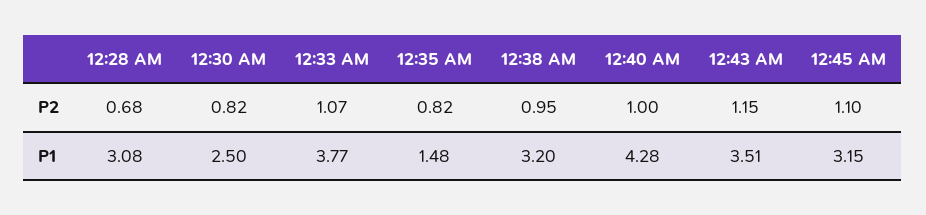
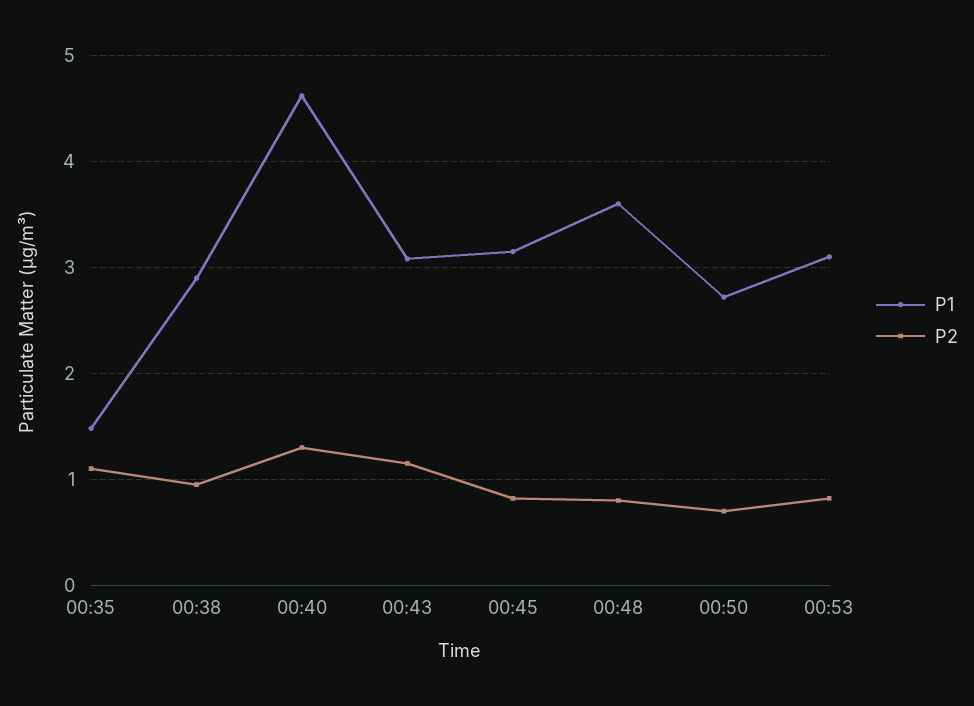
P2, 12:28 AM: 0.68 -> none
P2, 12:30 AM: 0.82 -> none
P2, 12:33 AM: 1.07 -> none
P2, 12:35 AM: 0.82 -> 1.1
P2, 12:40 AM: 1 -> 1.3
P2, 12:45 AM: 1.1 -> 0.8
P1, 12:28 AM: 3.08 -> none
P1, 12:30 AM: 2.5 -> none
P1, 12:33 AM: 3.77 -> none
P1, 12:38 AM: 3.2 -> 2.9
P1, 12:40 AM: 4.28 -> 4.6
P1, 12:43 AM: 3.51 -> 3.1
P1, 00:48: none -> 3.6
P2, 00:48: none -> 0.8
P1, 00:50: none -> 2.7
P2, 00:50: none -> 0.7
P1, 00:53: none -> 3.1
P2, 00:53: none -> 0.8

